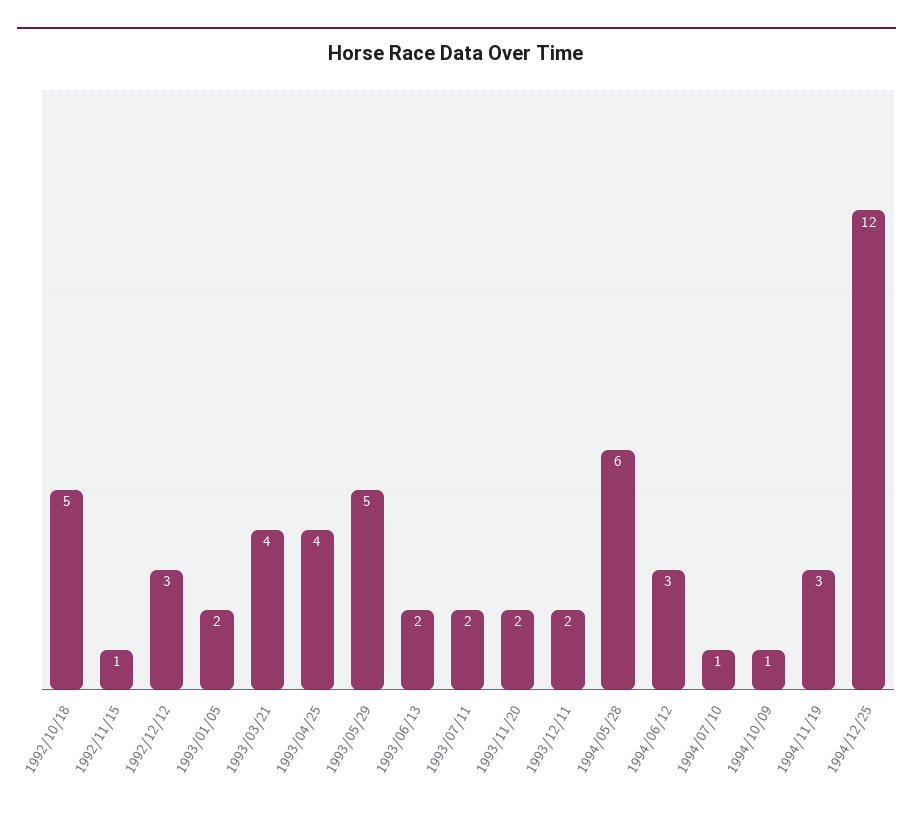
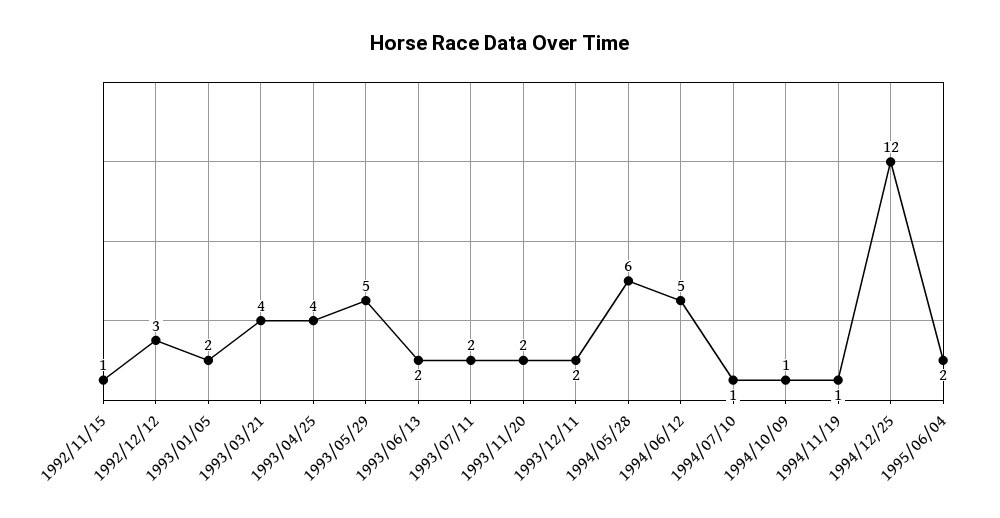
1992/10/18: 5 -> none
1994/06/12: 3 -> 5
1994/11/19: 3 -> 1
1995/06/04: none -> 2

